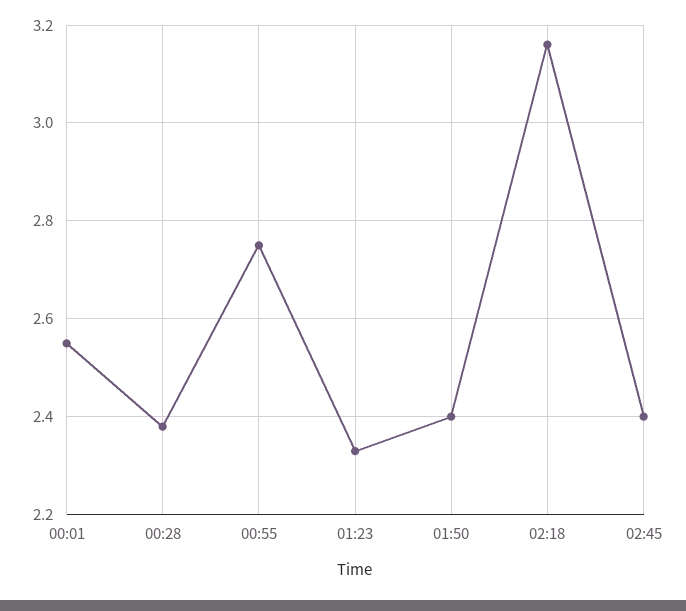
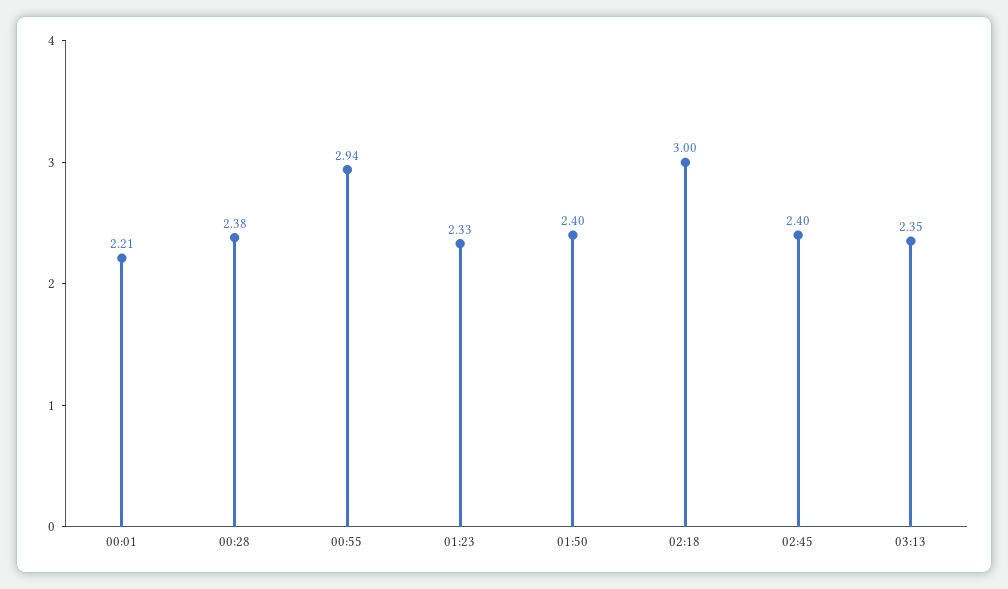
00:01: 2.55 -> 2.21
00:55: 2.75 -> 2.94
02:18: 3.15 -> 3
03:13: none -> 2.35

